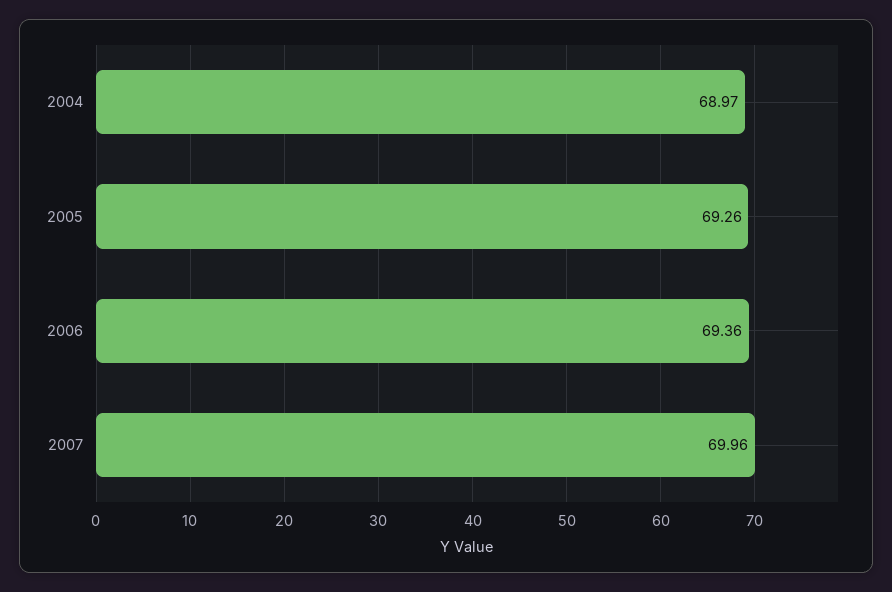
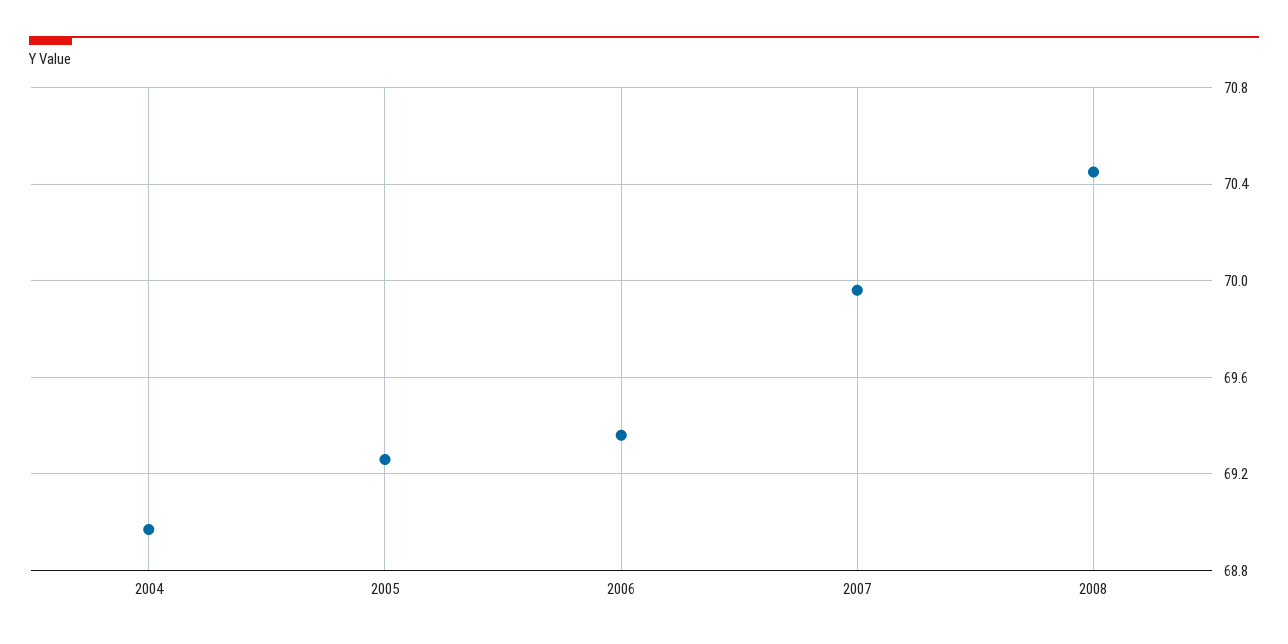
2008: none -> 70.45

